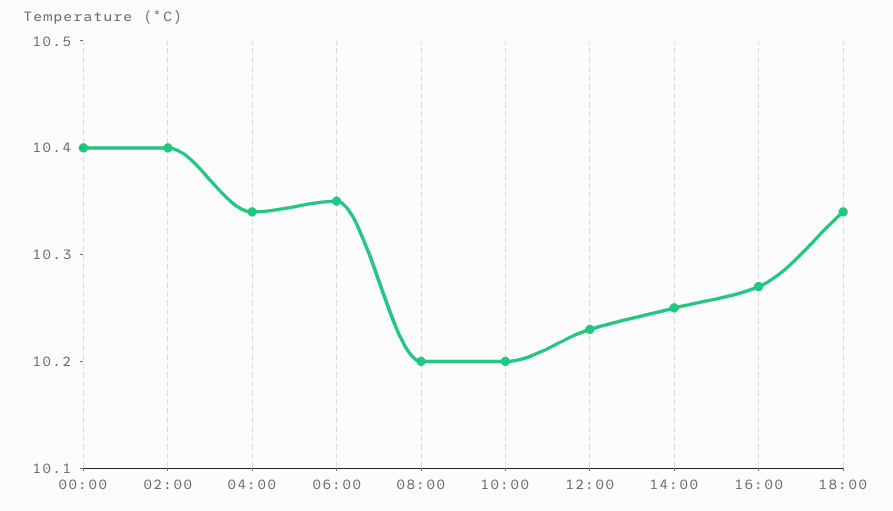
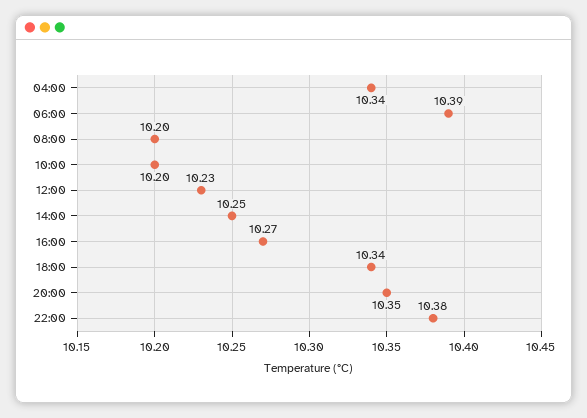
00:00: 10.4 -> none
02:00: 10.4 -> none
06:00: 10.35 -> 10.39
20:00: none -> 10.35
22:00: none -> 10.38

